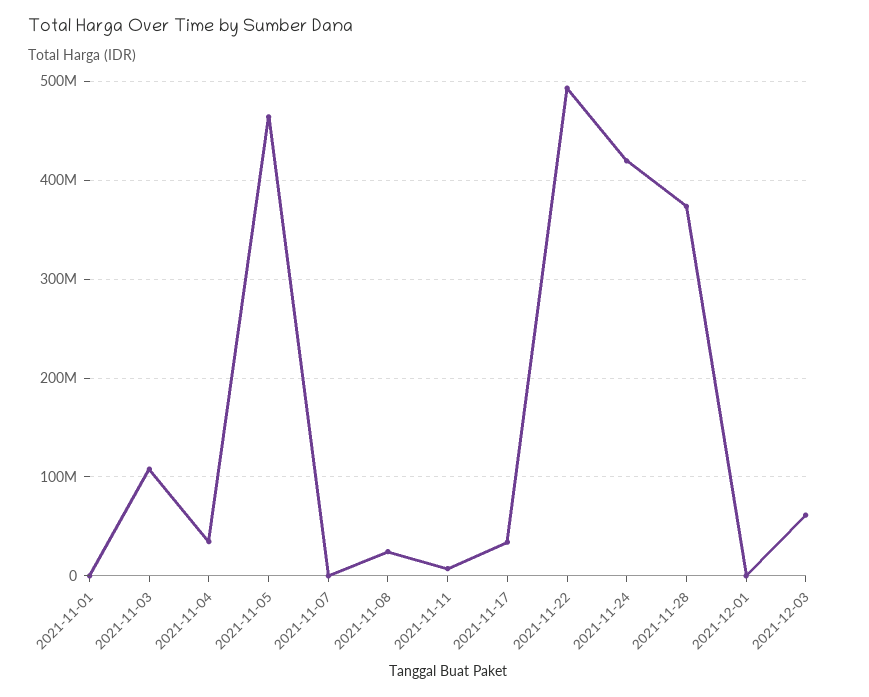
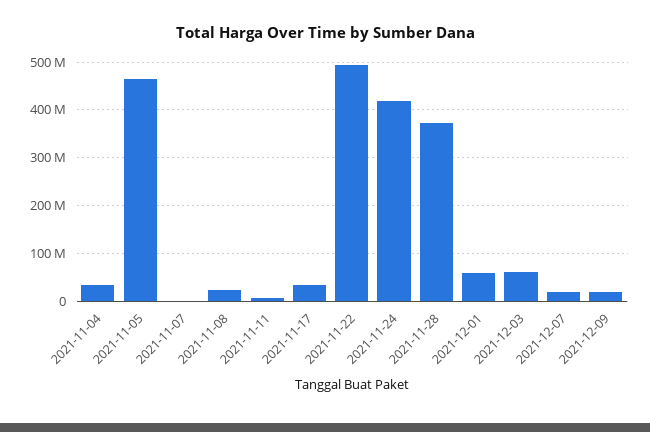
2021-11-01: 0 -> none
2021-11-03: 110000000 -> none
2021-12-01: 0 -> 60000000
2021-12-07: none -> 20000000
2021-12-09: none -> 20000000

